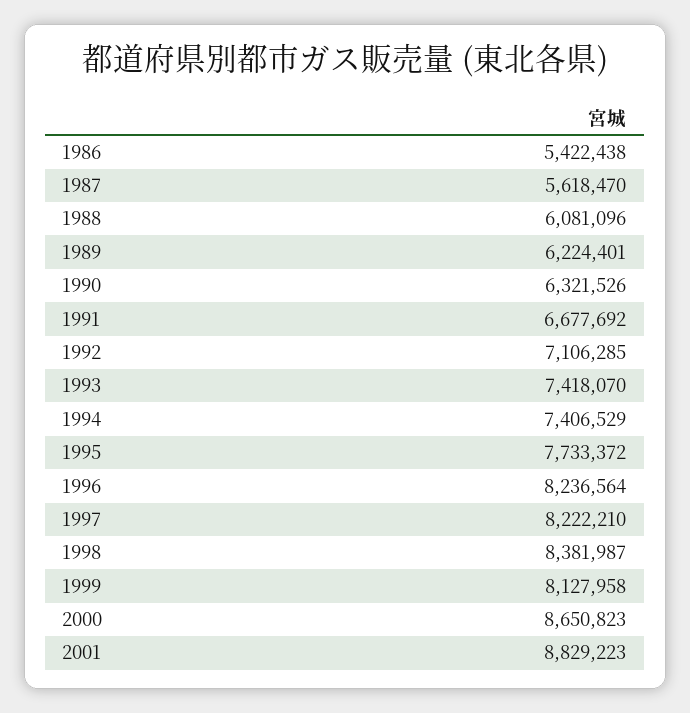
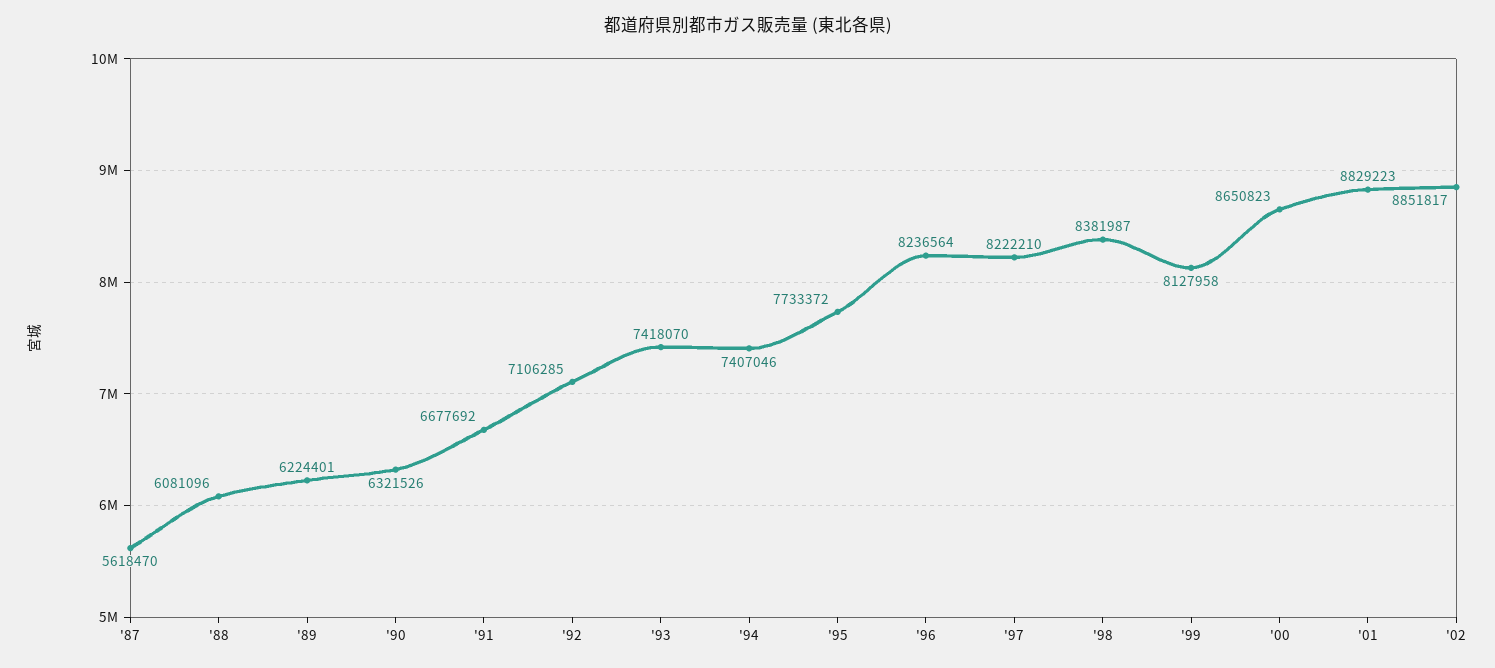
1986: 5422438 -> none
1994: 7406529 -> 7407046
'02: none -> 8851817

